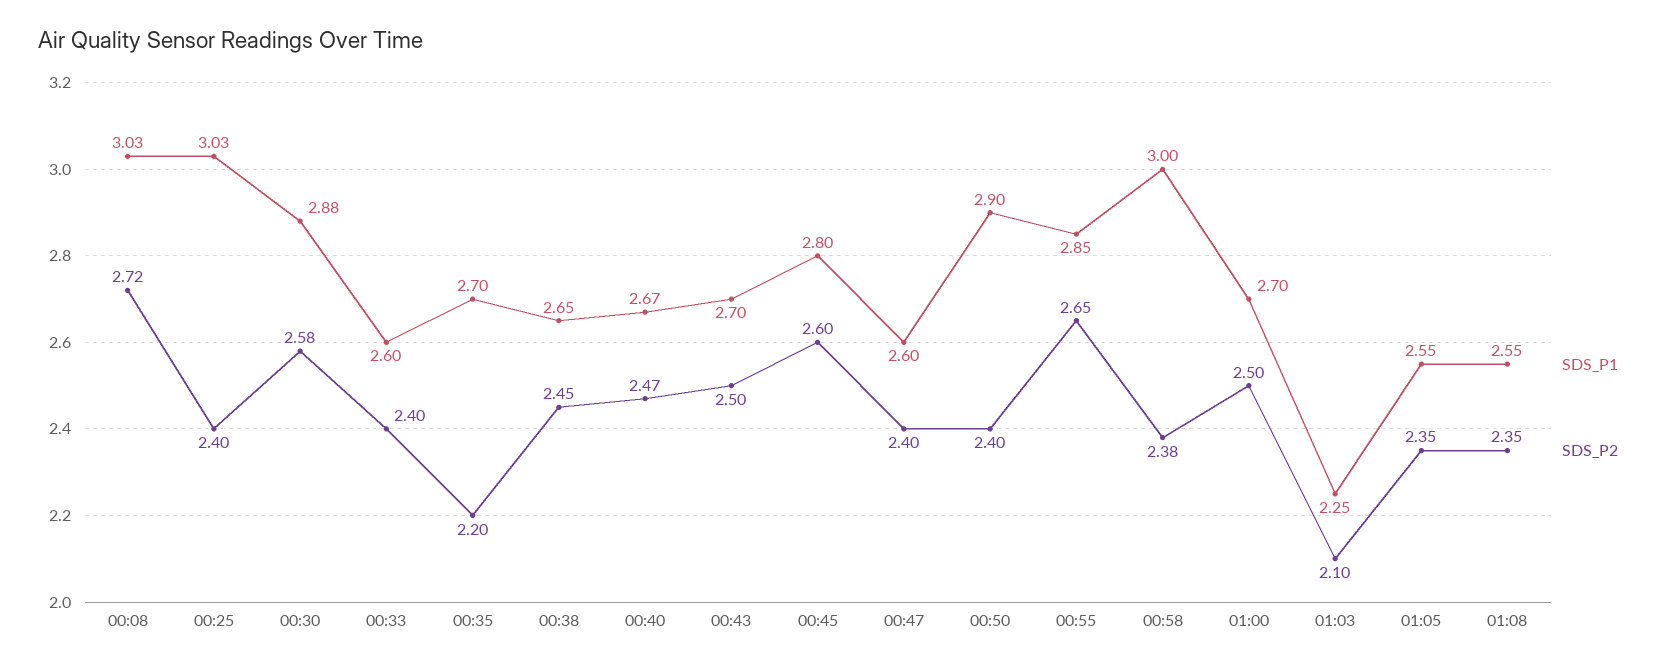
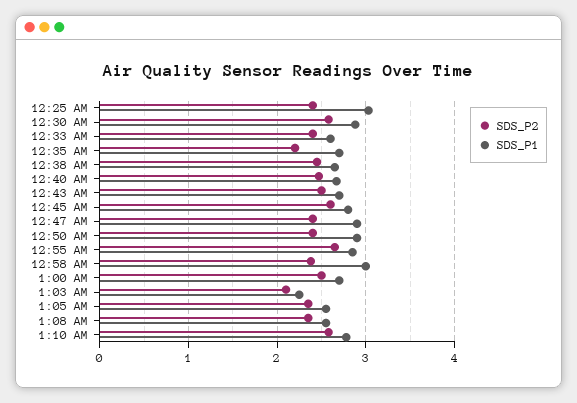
SDS_P1, 00:08: 3.03 -> none
SDS_P2, 00:08: 2.72 -> none
SDS_P1, 00:47: 2.6 -> 2.9
SDS_P2, 1:10 AM: none -> 2.6
SDS_P1, 1:10 AM: none -> 2.8

